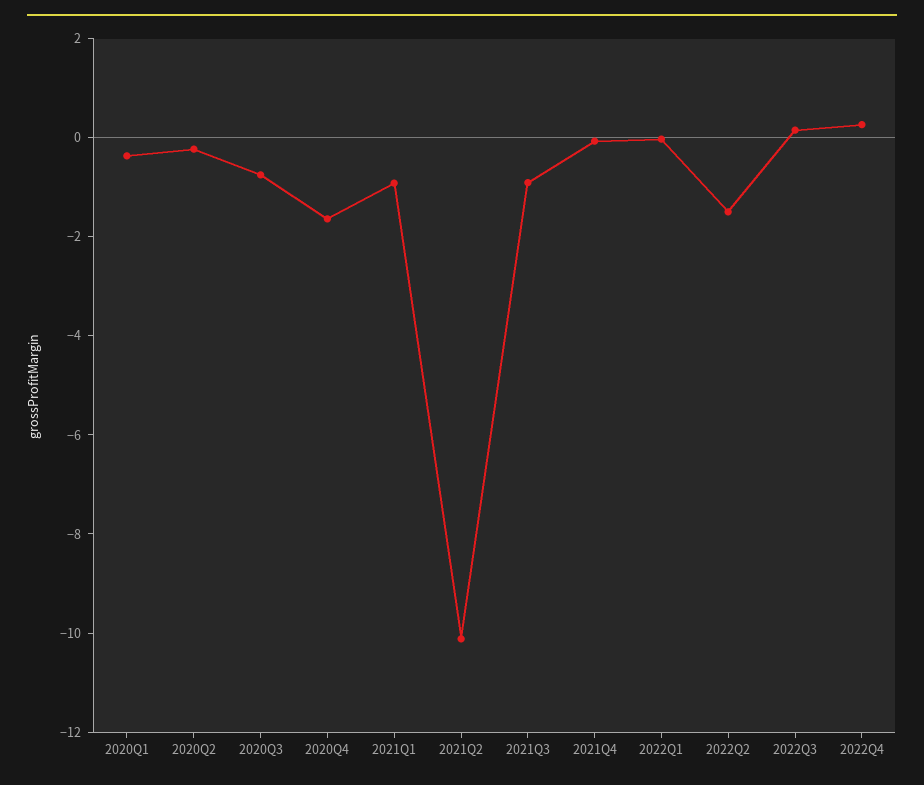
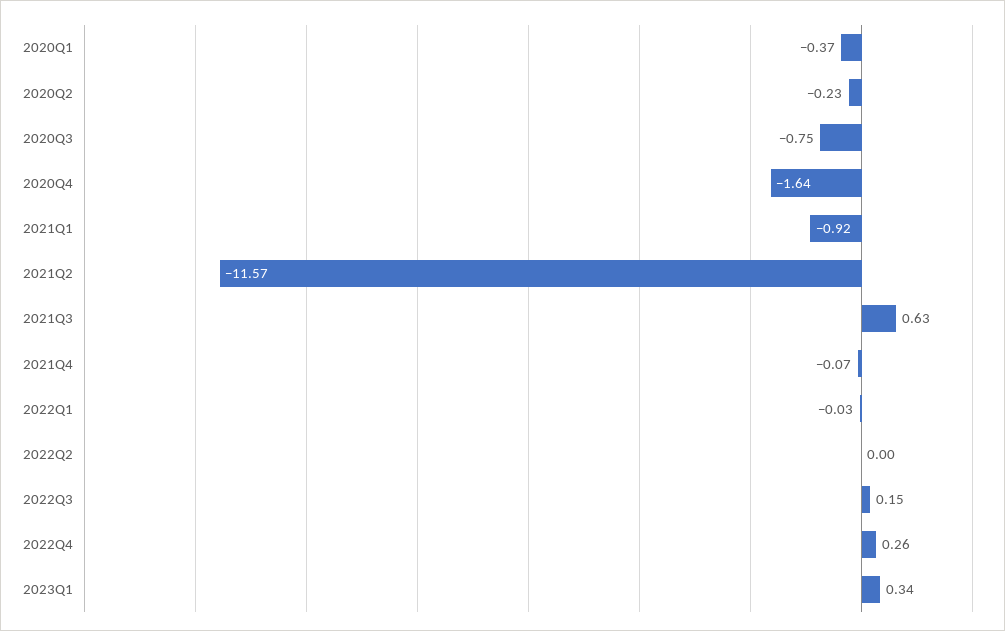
2021Q2: -10 -> -11.57
2021Q3: -1 -> 0.63
2022Q2: -1.5 -> 0
2023Q1: none -> 0.34

